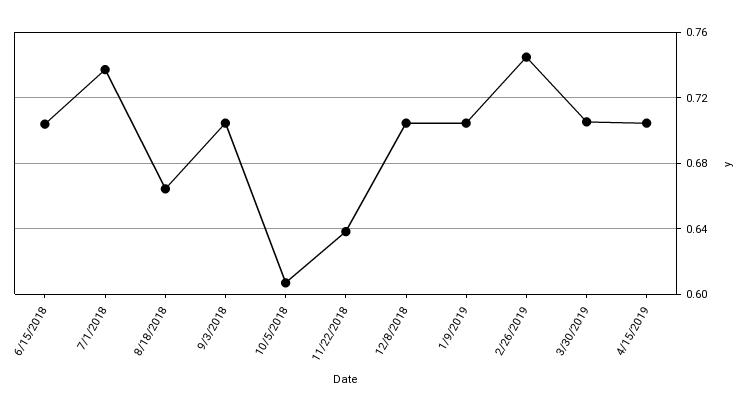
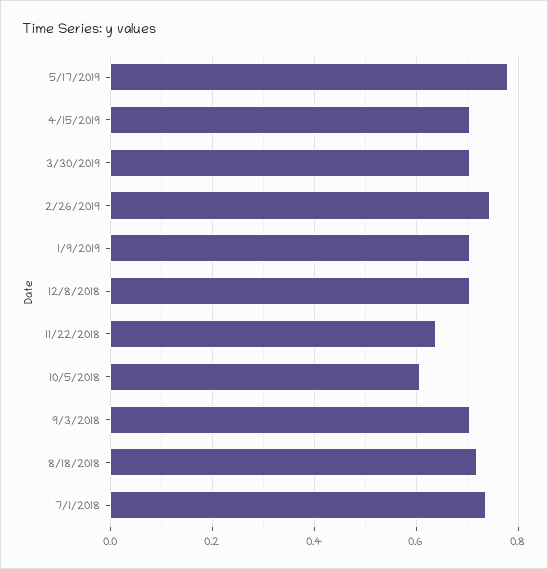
6/15/2018: 0.705 -> none
8/18/2018: 0.665 -> 0.72
5/17/2019: none -> 0.78

